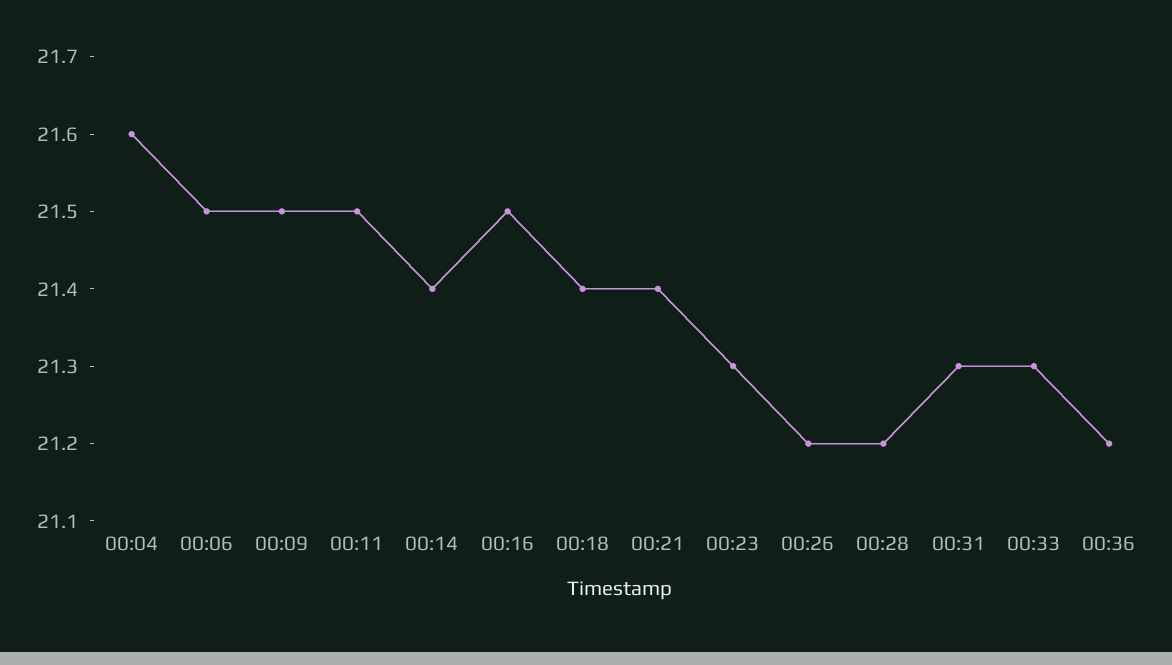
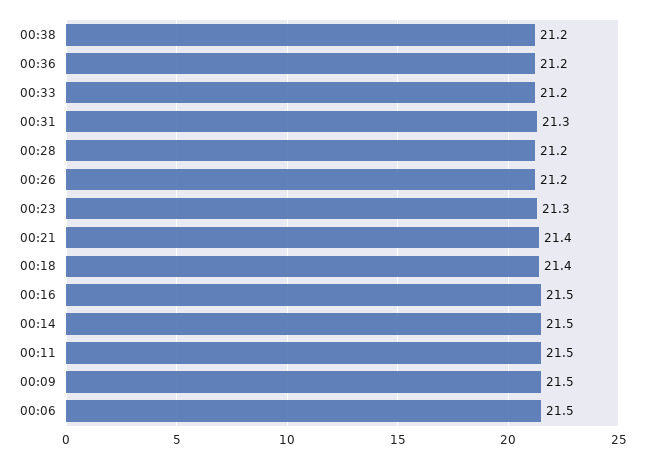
00:04: 21.6 -> none
00:14: 21.4 -> 21.5
00:33: 21.3 -> 21.2
00:38: none -> 21.2

